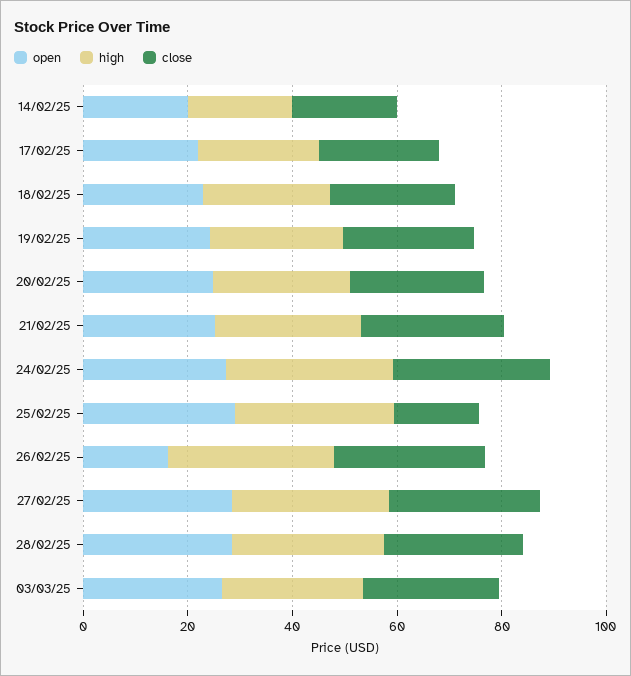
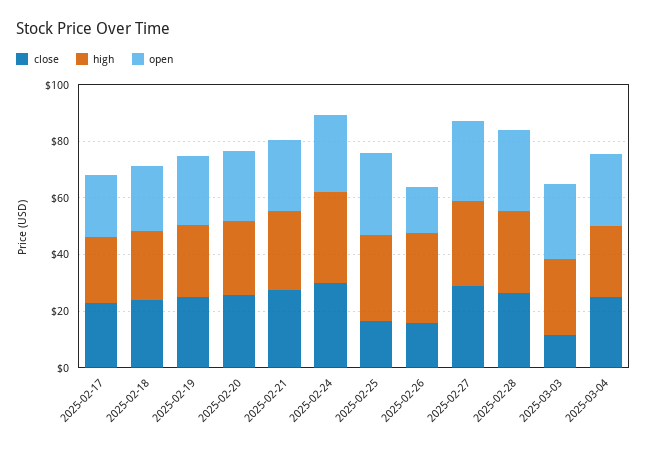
open, 14/02/25: 20 -> none
high, 14/02/25: 20 -> none
close, 14/02/25: 20 -> none
close, 26/02/25: 30 -> 15
close, 03/03/25: 25 -> 10
close, 2025-03-04: none -> 25
high, 2025-03-04: none -> 25
open, 2025-03-04: none -> 25

